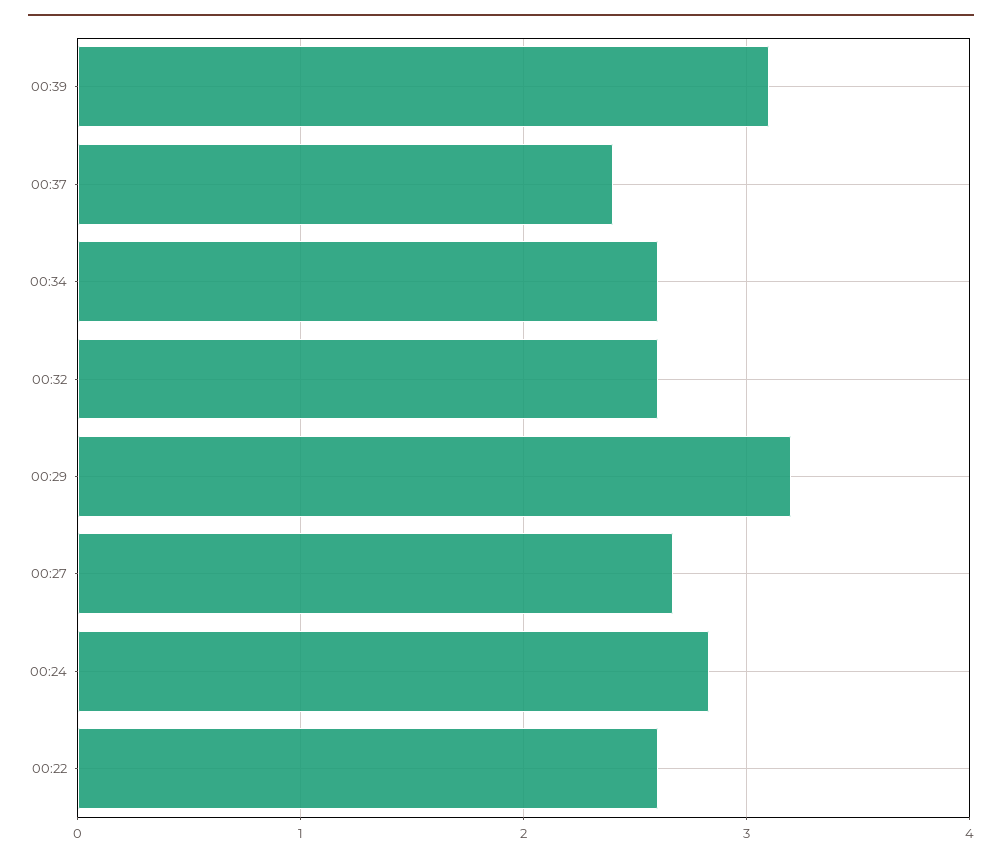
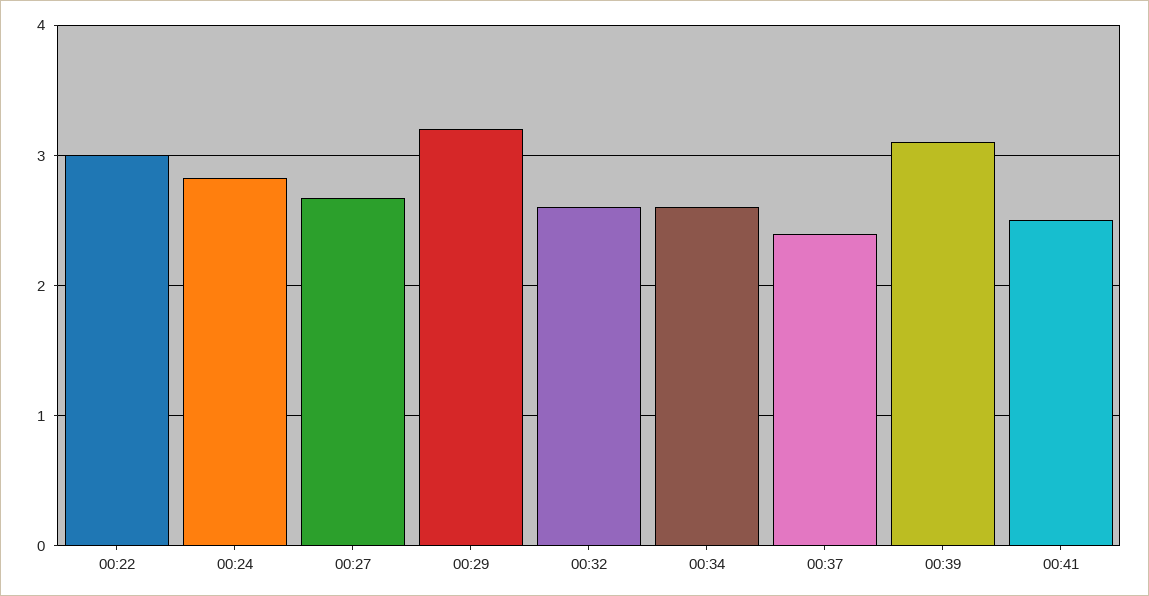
00:22: 2.6 -> 3
00:41: none -> 2.5

